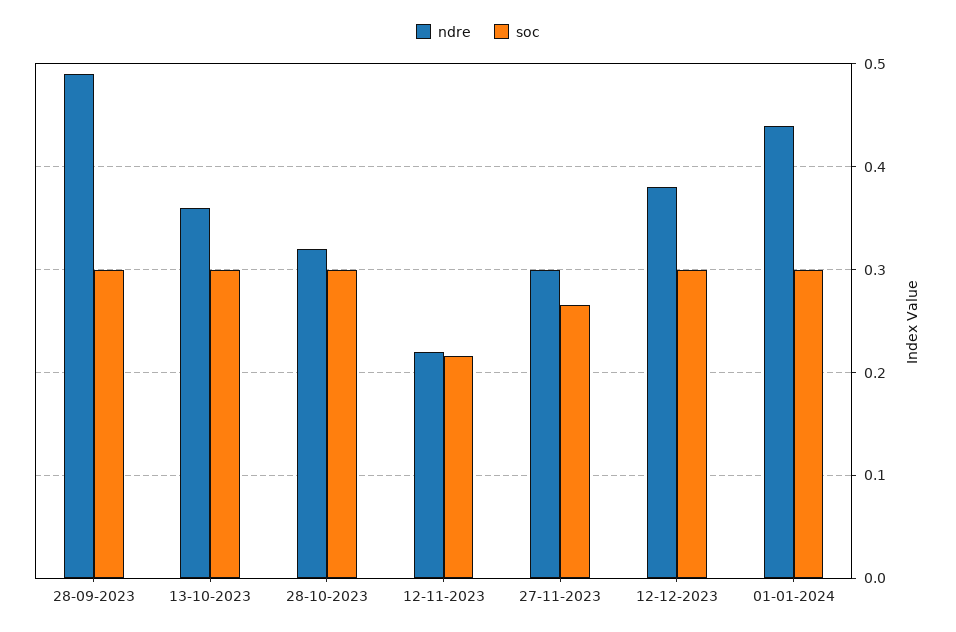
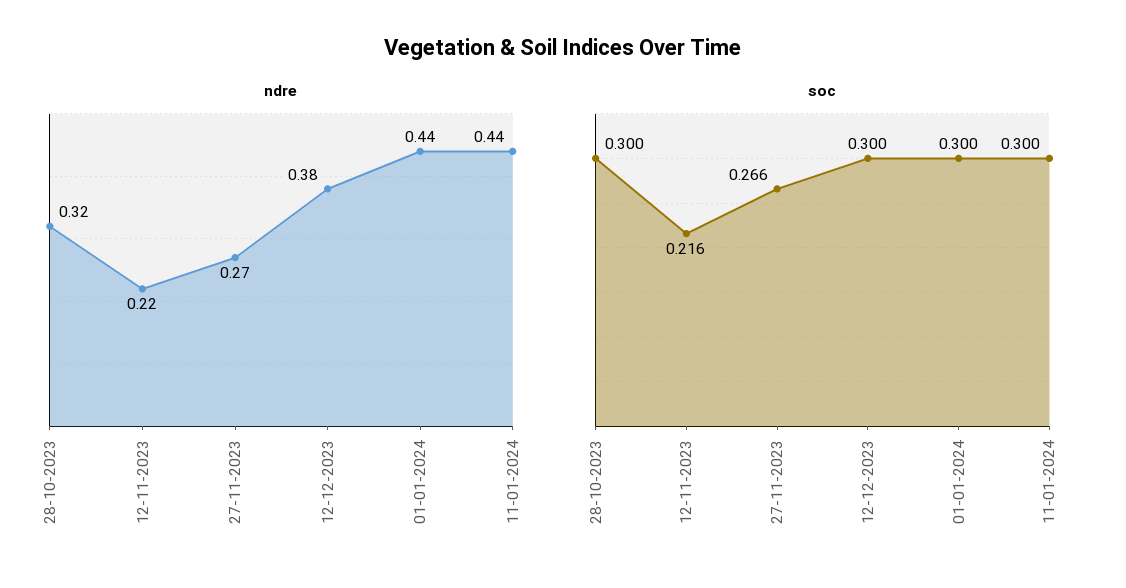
ndre, 28-09-2023: 0.49 -> none
soc, 28-09-2023: 0.3 -> none
ndre, 13-10-2023: 0.36 -> none
soc, 13-10-2023: 0.3 -> none
ndre, 27-11-2023: 0.3 -> 0.27
ndre, 11-01-2024: none -> 0.44
soc, 11-01-2024: none -> 0.3

